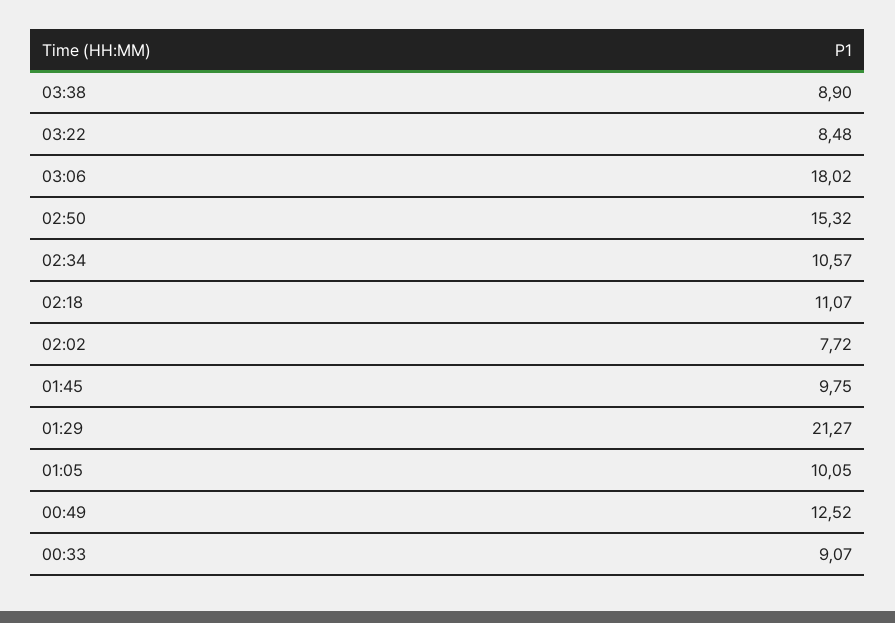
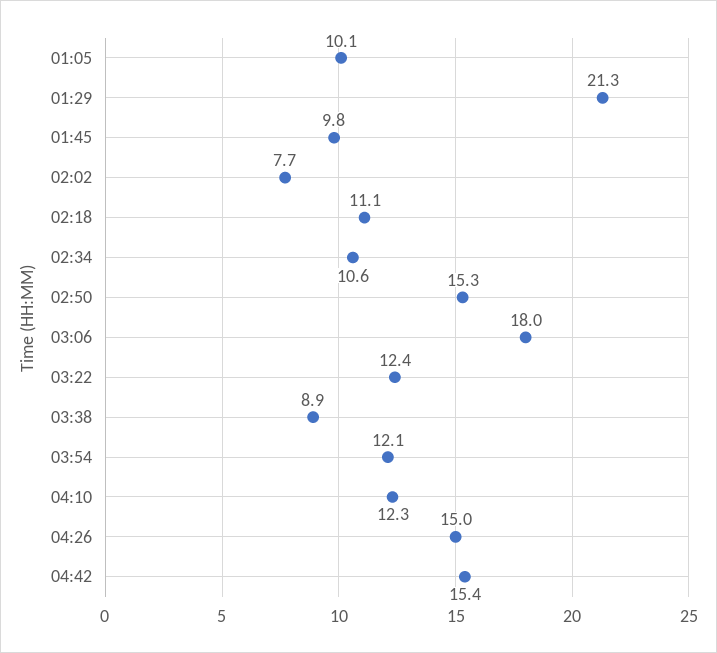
03:22: 8.48 -> 12.4
00:49: 12.52 -> none
00:33: 9.07 -> none
03:54: none -> 12.1
04:10: none -> 12.3
04:26: none -> 15
04:42: none -> 15.4

